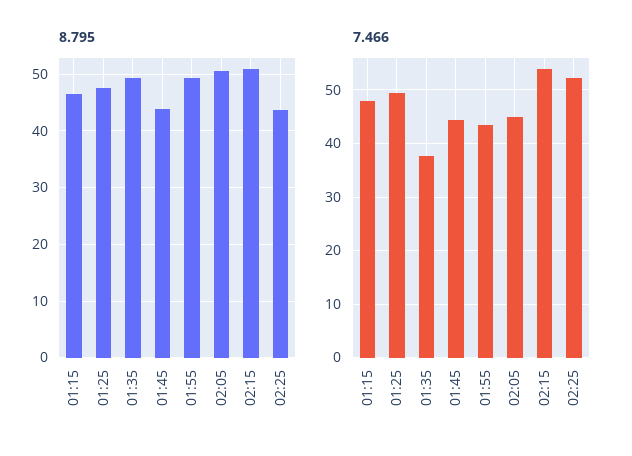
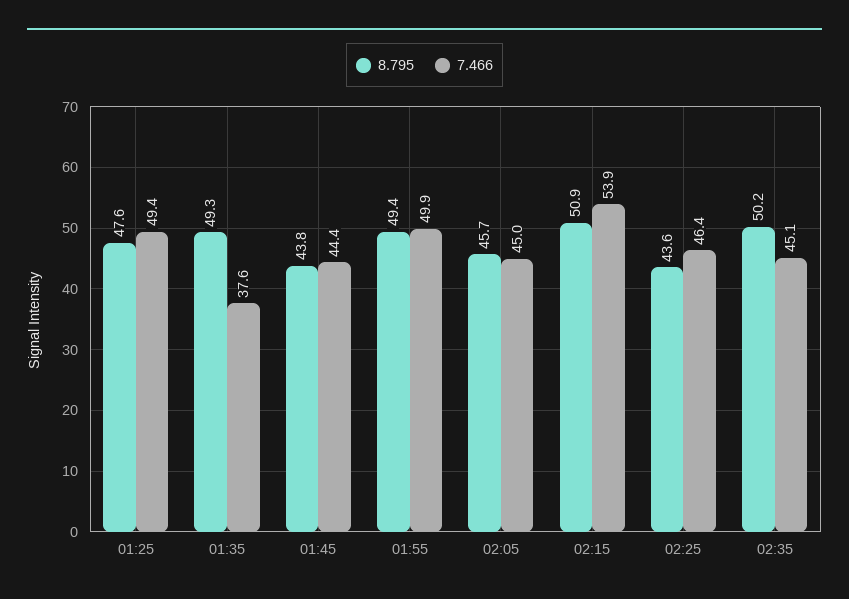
8.795, 01:15: 46 -> none
8.795, 02:05: 50 -> 45.7
7.466, 01:15: 48 -> none
7.466, 01:55: 44 -> 49.9
7.466, 02:25: 52 -> 46.4
8.795, 02:35: none -> 50.2
7.466, 02:35: none -> 45.1

